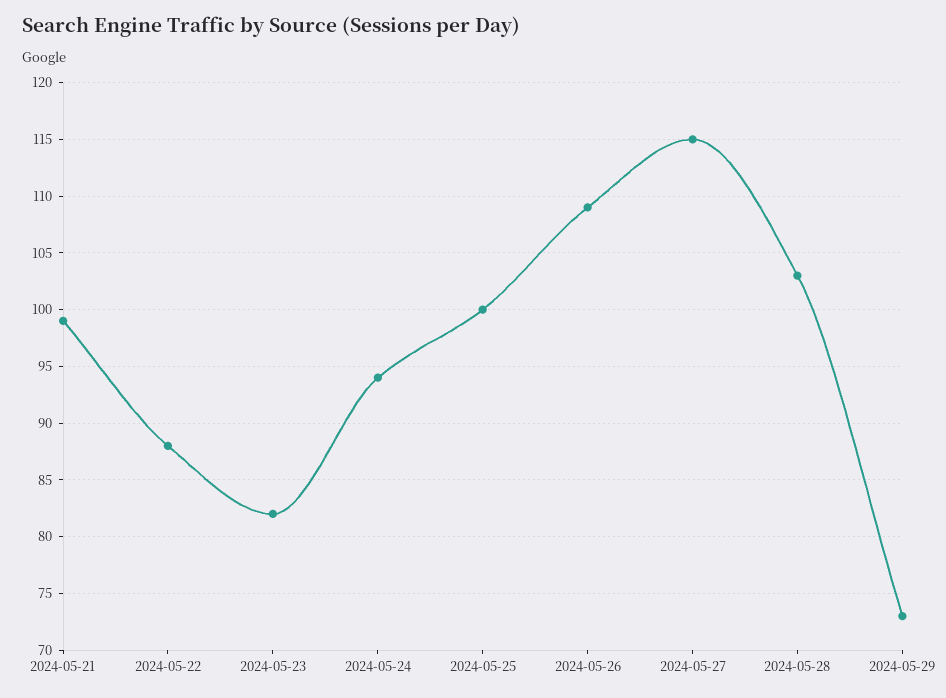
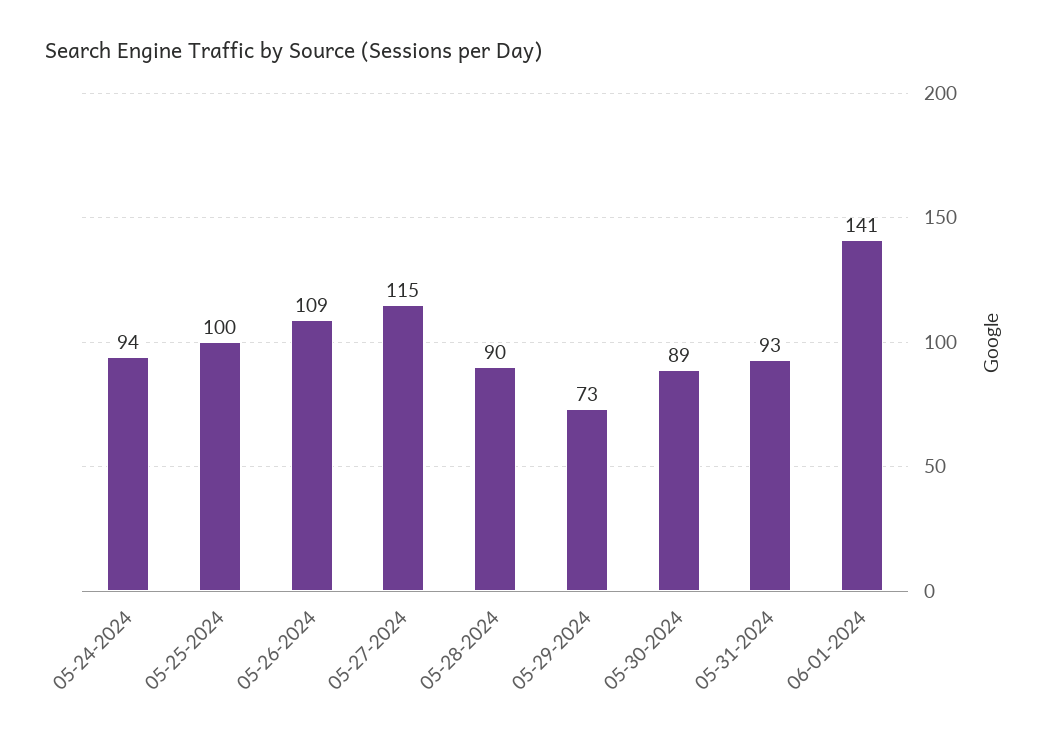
2024-05-21: 99 -> none
2024-05-22: 88 -> none
2024-05-23: 82 -> none
2024-05-28: 103 -> 90
05-30-2024: none -> 89
05-31-2024: none -> 93
06-01-2024: none -> 141

